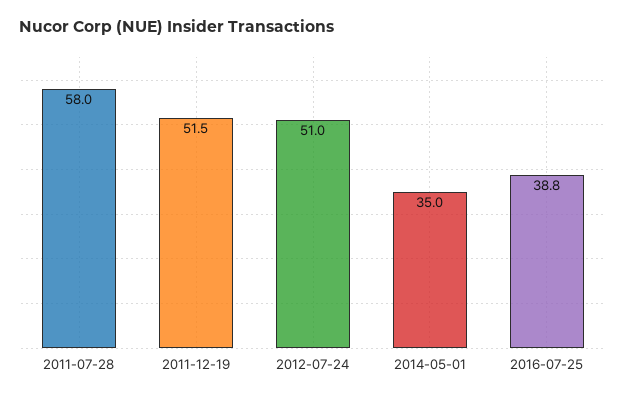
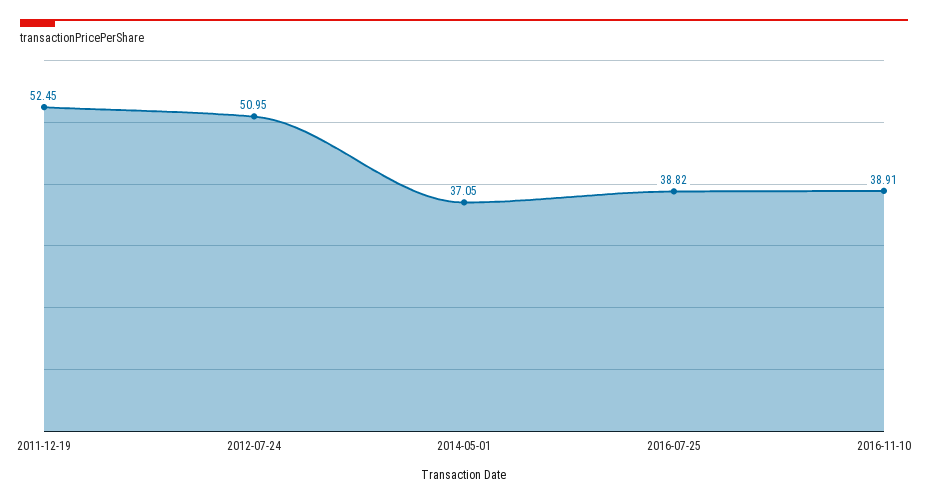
2011-07-28: 58 -> none
2011-12-19: 51.5 -> 52.45
2014-05-01: 35 -> 37.05
2016-11-10: none -> 38.91

